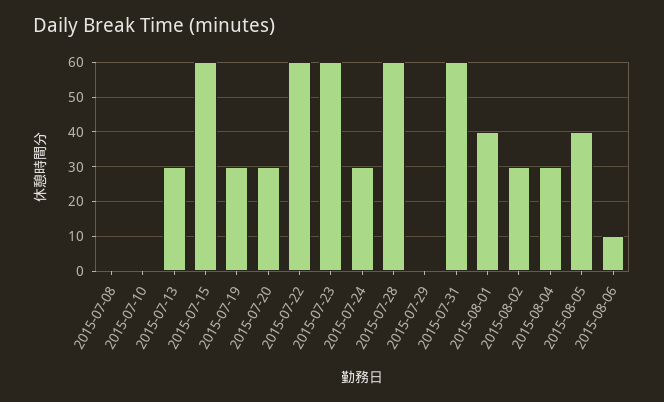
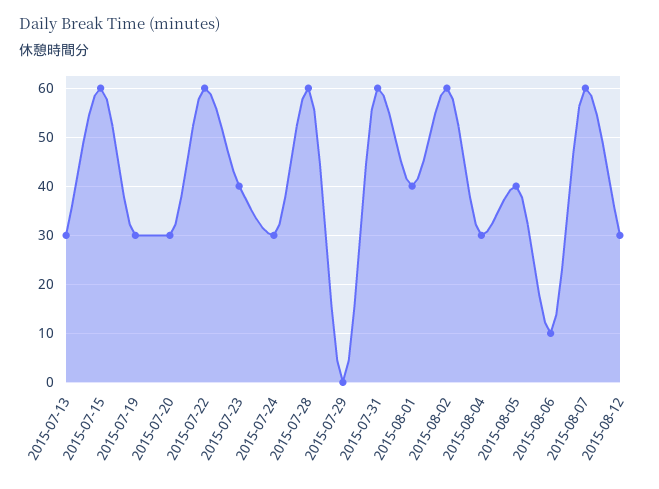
2015-07-08: 0 -> none
2015-07-10: 0 -> none
2015-07-23: 60 -> 40
2015-08-02: 30 -> 60
2015-08-07: none -> 60
2015-08-12: none -> 30

